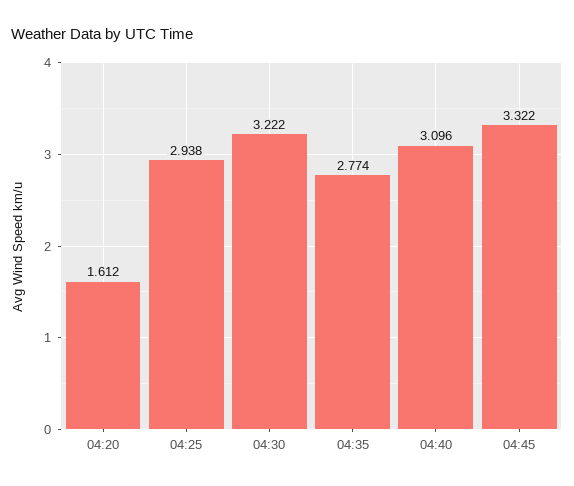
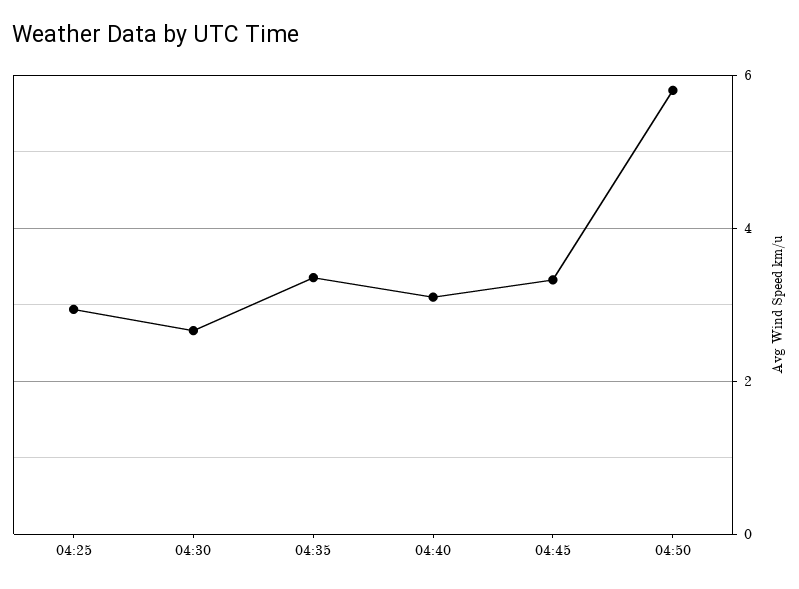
04:20: 1.612 -> none
04:30: 3.222 -> 2.6
04:35: 2.774 -> 3.4
04:50: none -> 5.8

